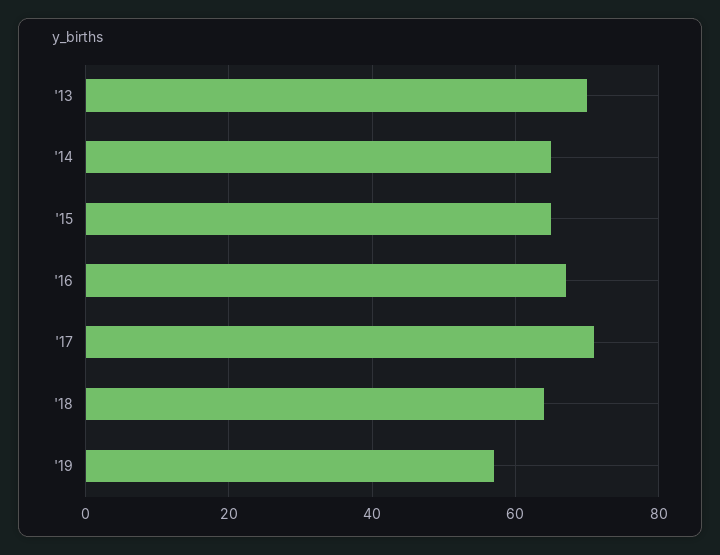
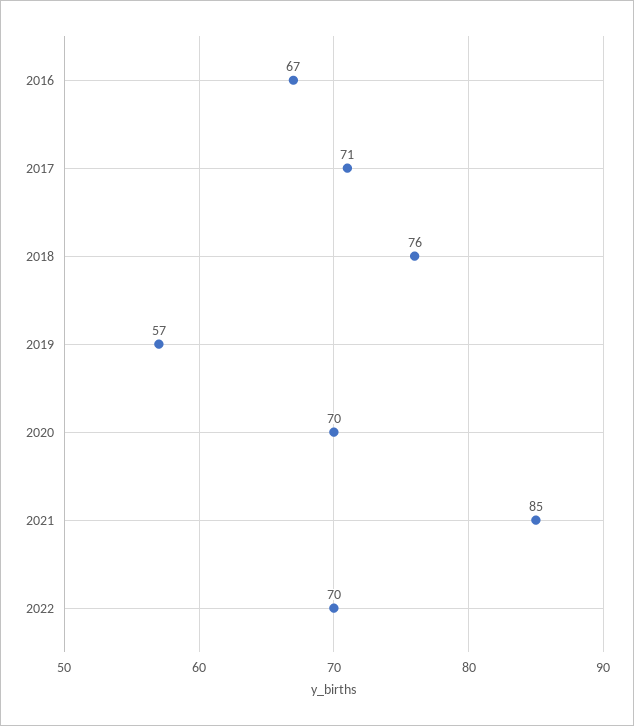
'13: 70 -> none
'14: 65 -> none
'15: 65 -> none
'18: 65 -> 76
2020: none -> 70
2021: none -> 85
2022: none -> 70

